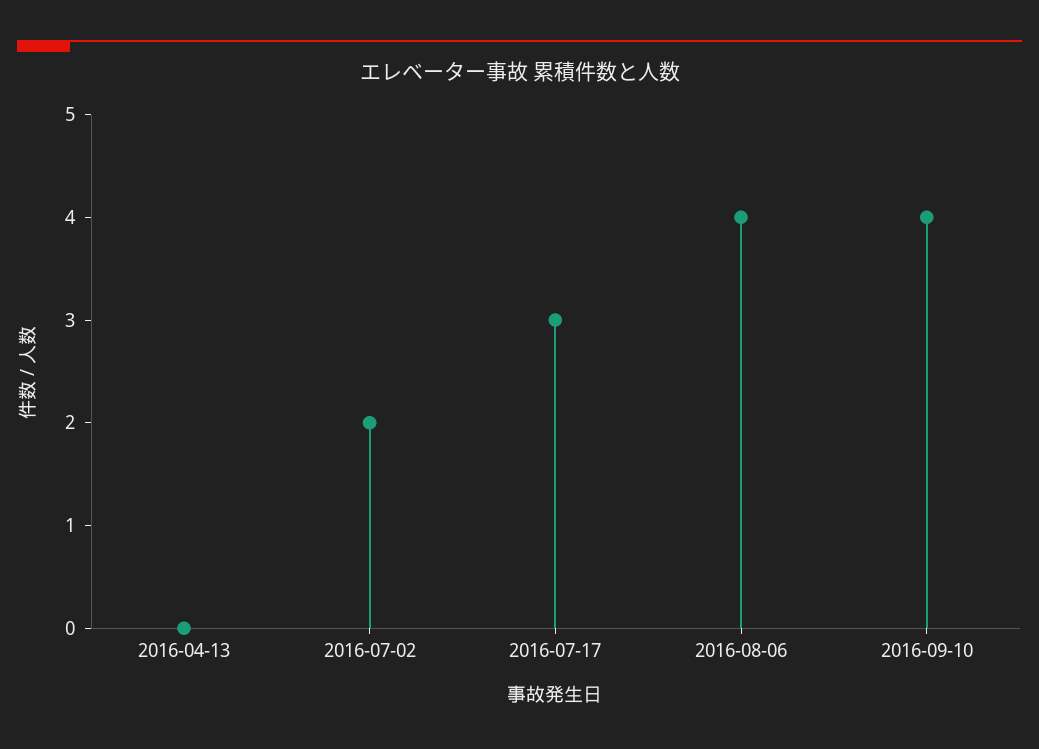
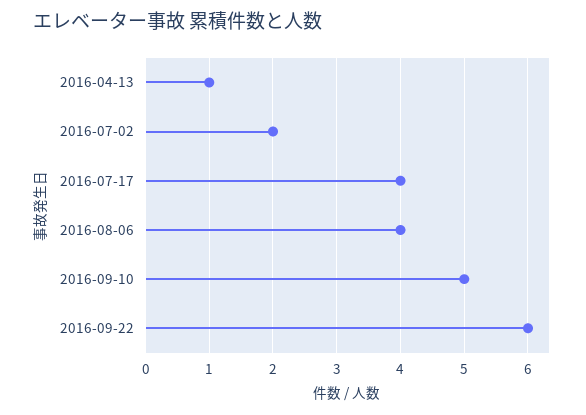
2016-04-13: 0 -> 1
2016-07-17: 3 -> 4
2016-09-10: 4 -> 5
2016-09-22: none -> 6

